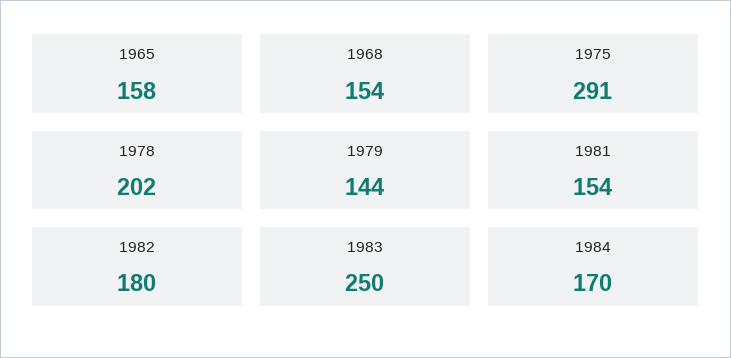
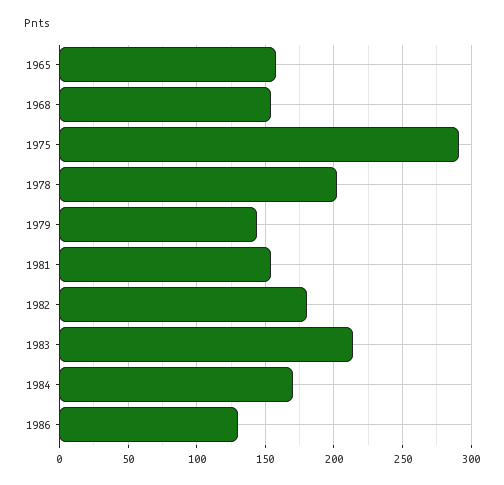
1983: 250 -> 215
1986: none -> 130

